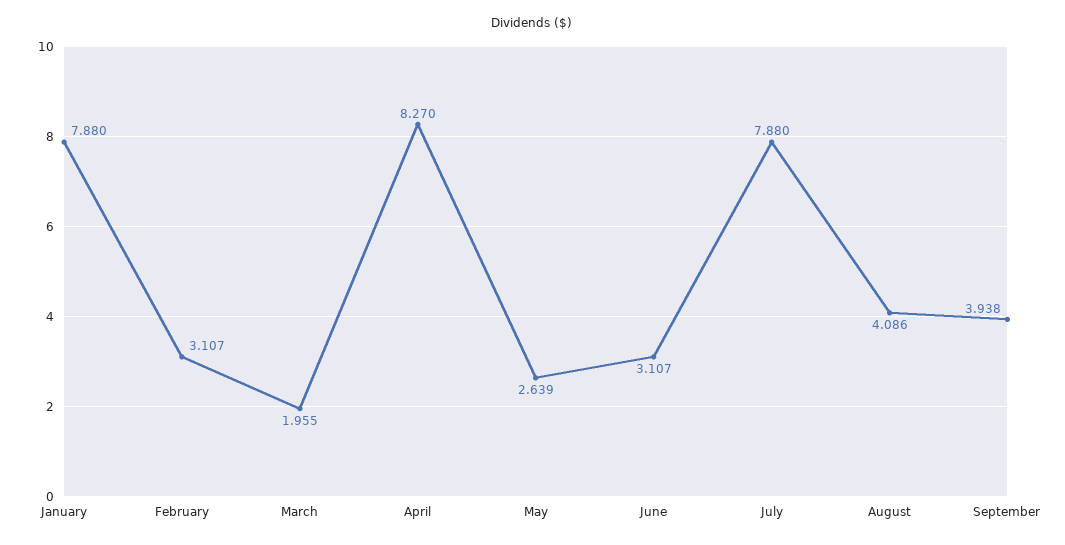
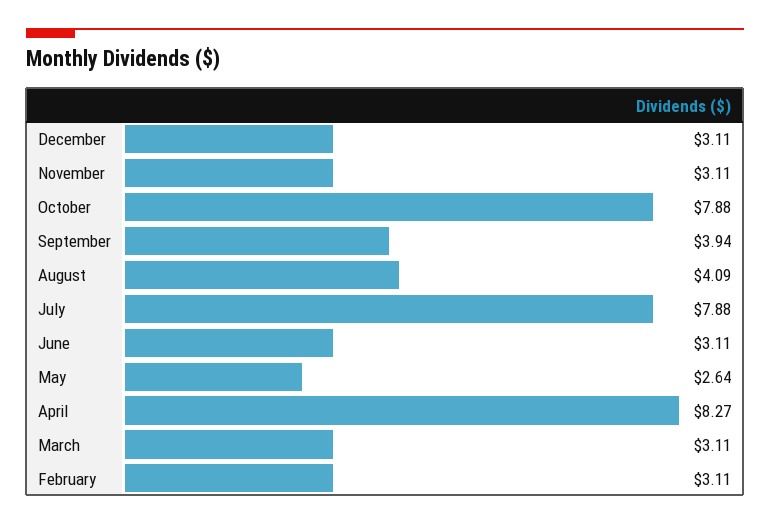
January: 7.88 -> none
March: 1.955 -> 3.11
December: none -> 3.11
November: none -> 3.11
October: none -> 7.88

